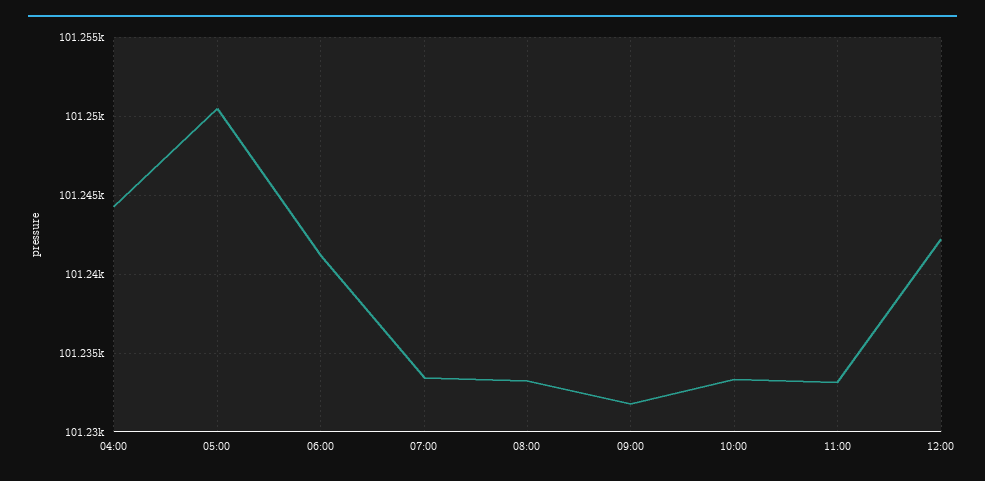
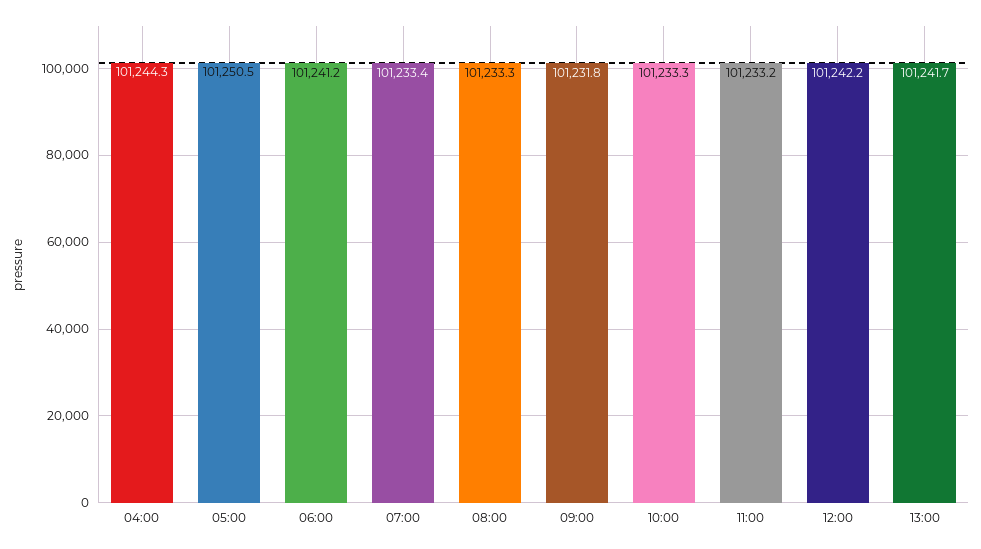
13:00: none -> 101241.7

